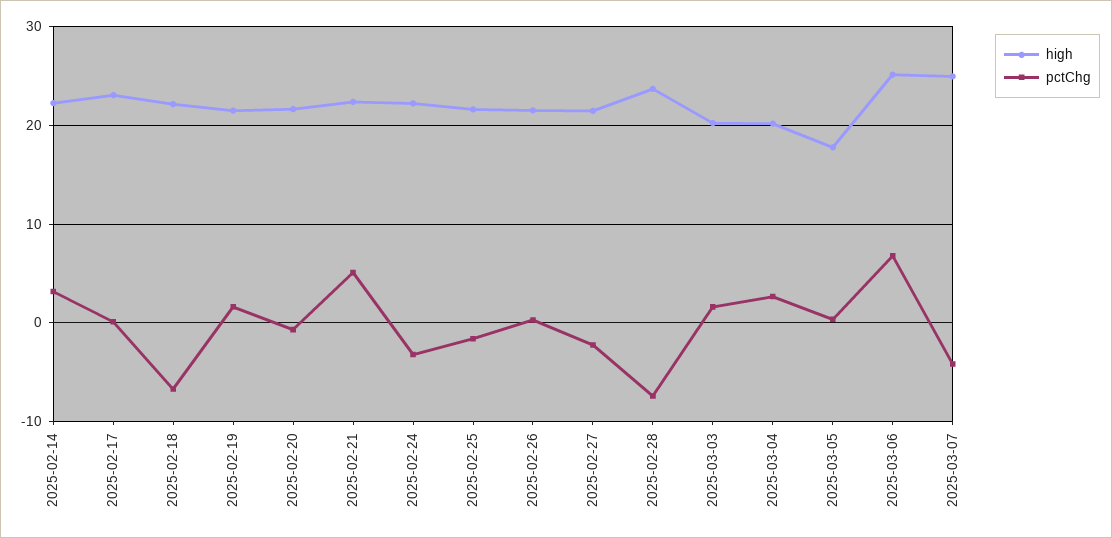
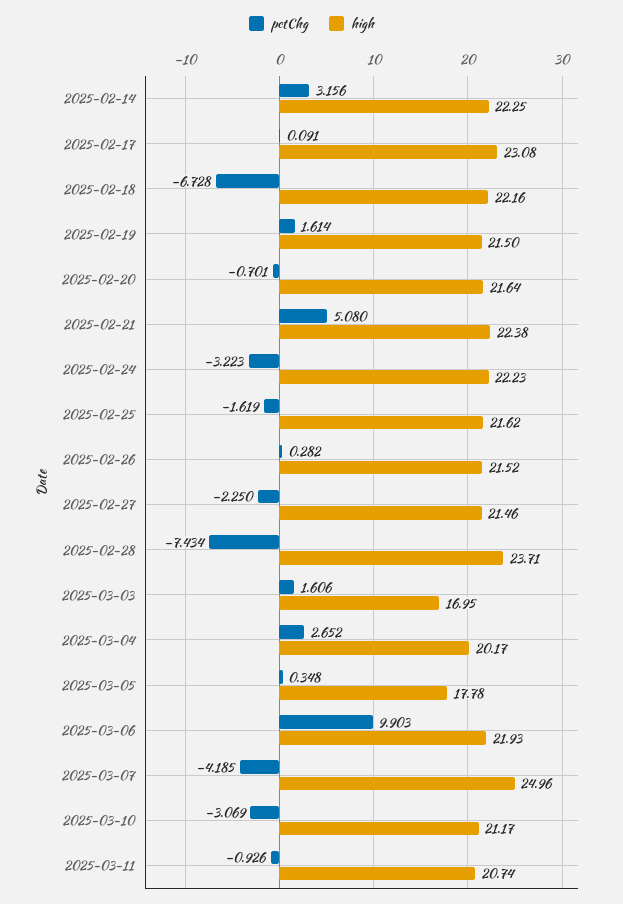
high, 2025-03-03: 20 -> 16.95
high, 2025-03-06: 25 -> 21.93
pctChg, 2025-03-06: 7 -> 9.903
pctChg, 2025-03-10: none -> -3.069
high, 2025-03-10: none -> 21.17
pctChg, 2025-03-11: none -> -0.926
high, 2025-03-11: none -> 20.74

